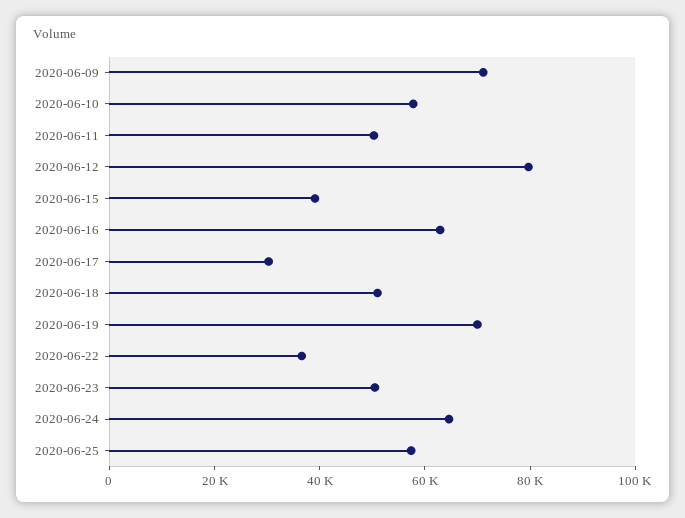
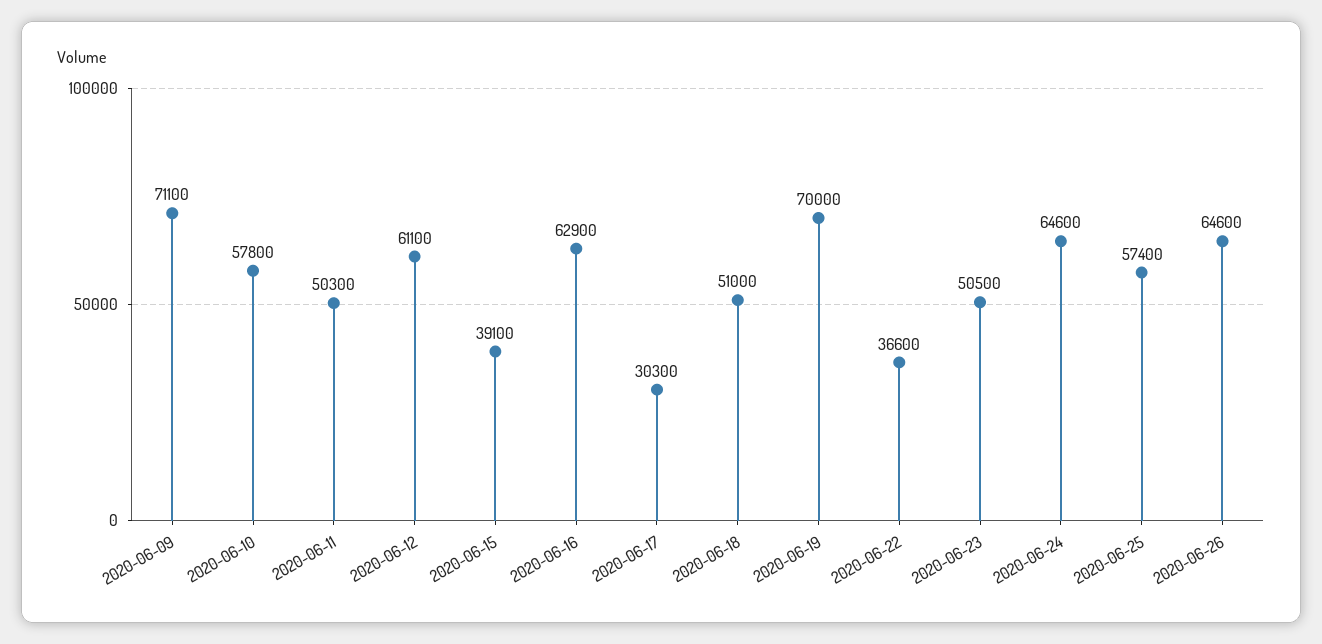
2020-06-12: 80000 -> 61100
2020-06-26: none -> 64600

